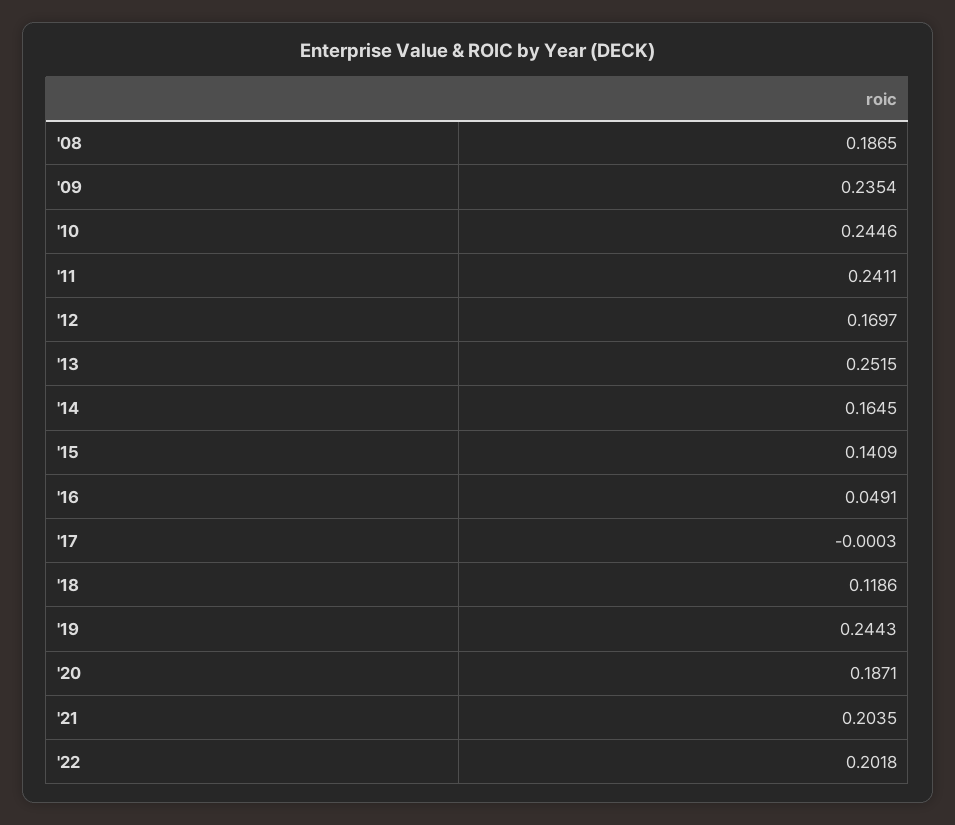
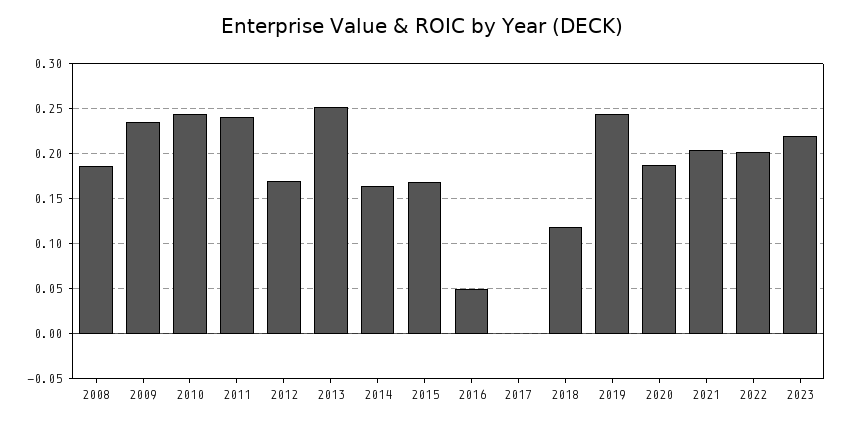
'15: 0.1409 -> 0.17
2023: none -> 0.22

